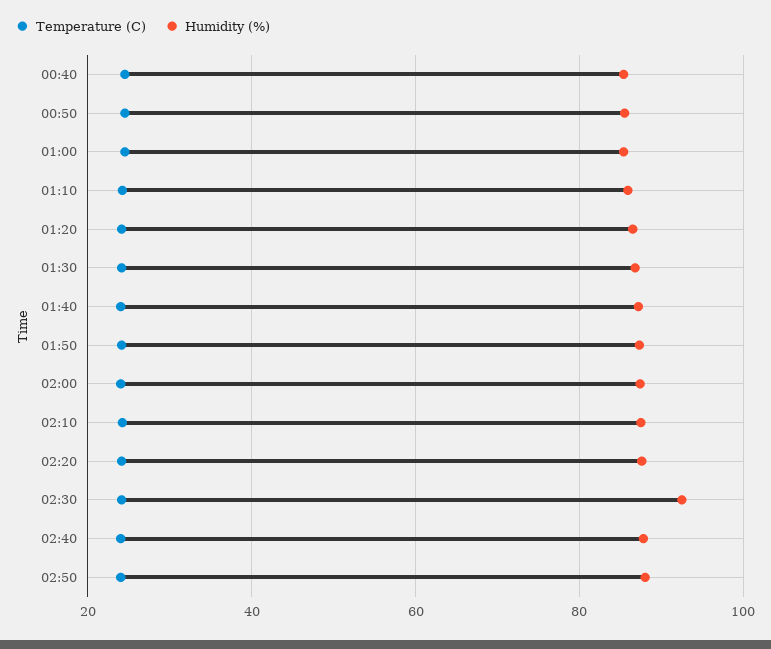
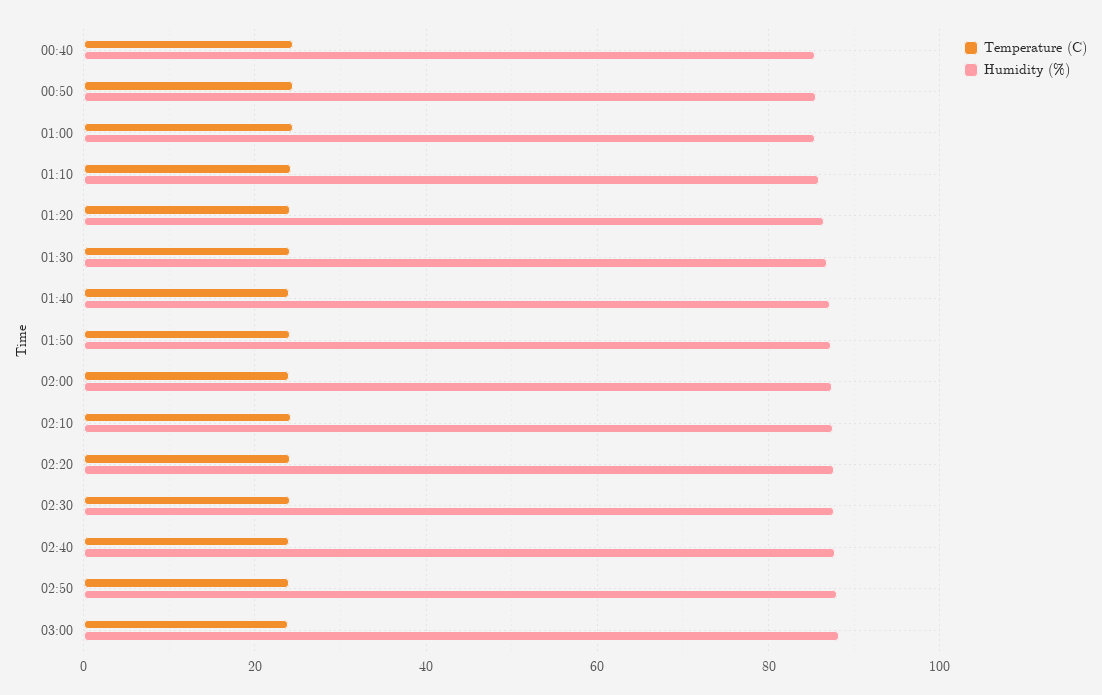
Humidity (%), 02:30: 92 -> 88
Temperature (C), 03:00: none -> 24
Humidity (%), 03:00: none -> 88

